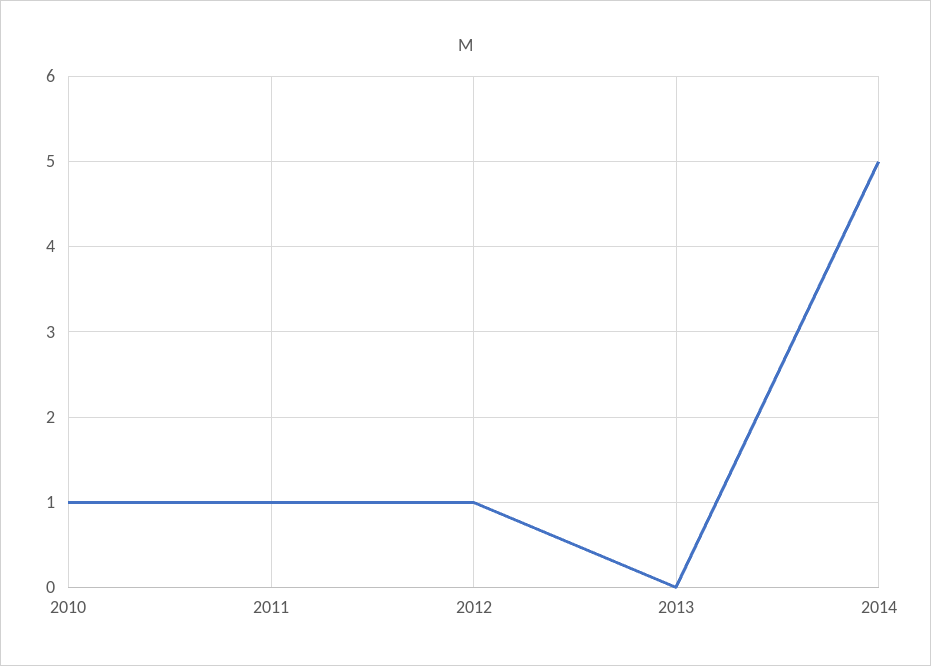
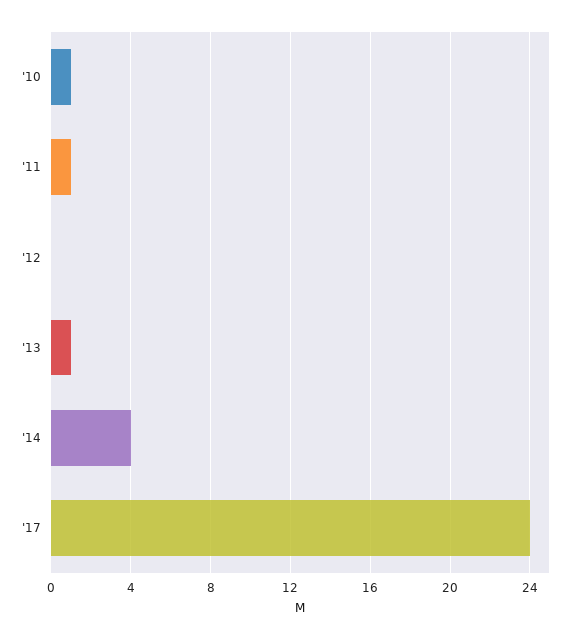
2012: 1 -> 0
2013: 0 -> 1
2014: 5 -> 4
'17: none -> 24

